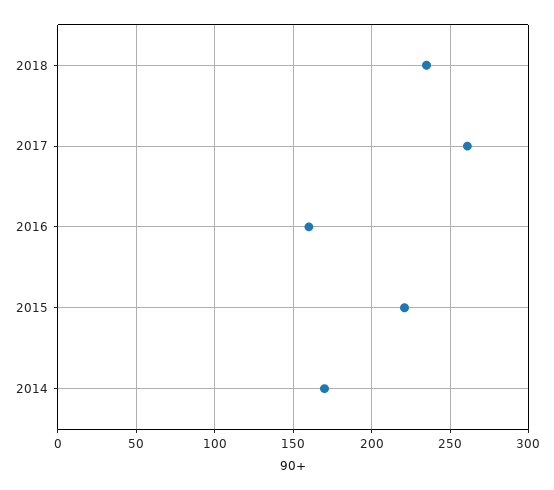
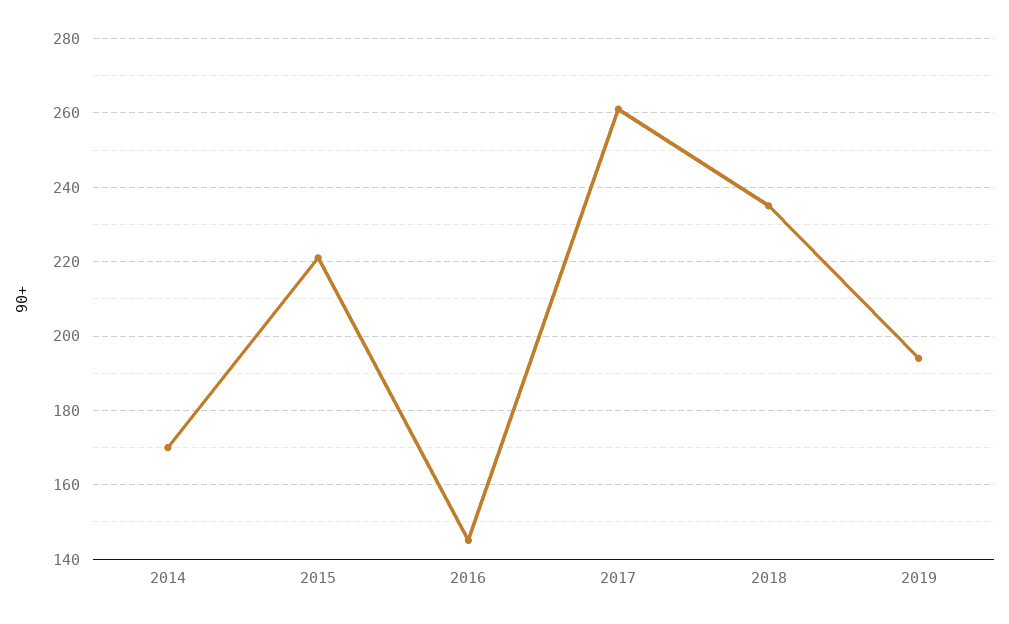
2016: 160 -> 145
2019: none -> 195

